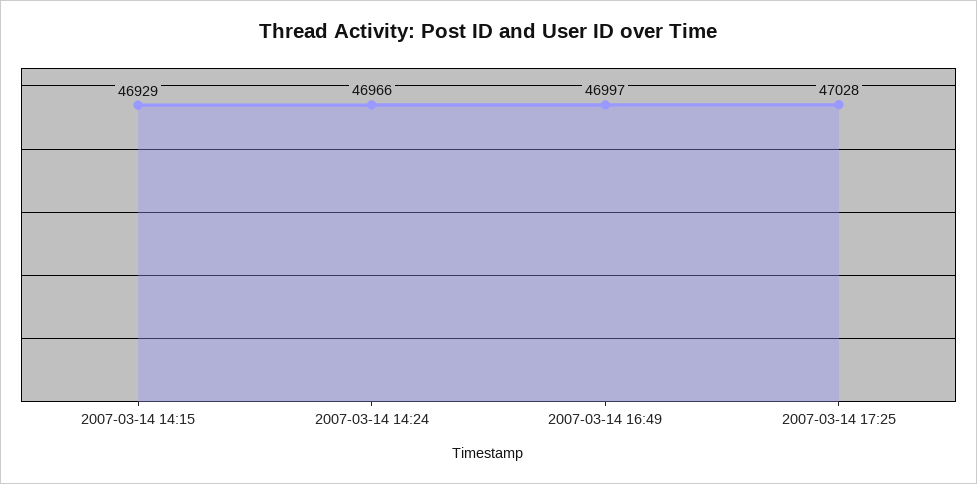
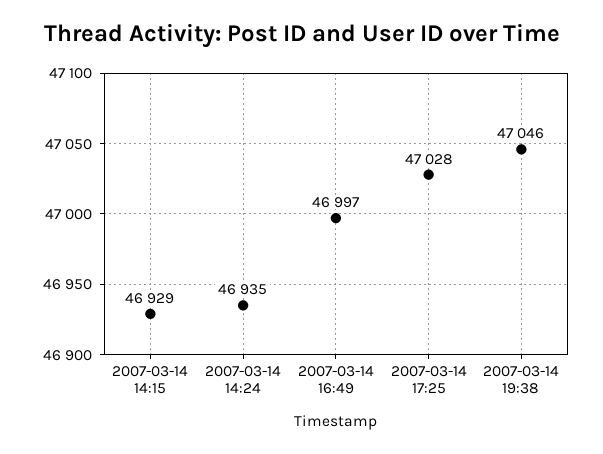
2007-03-14 14:24: 46966 -> 46935
2007-03-14 19:38: none -> 47046

